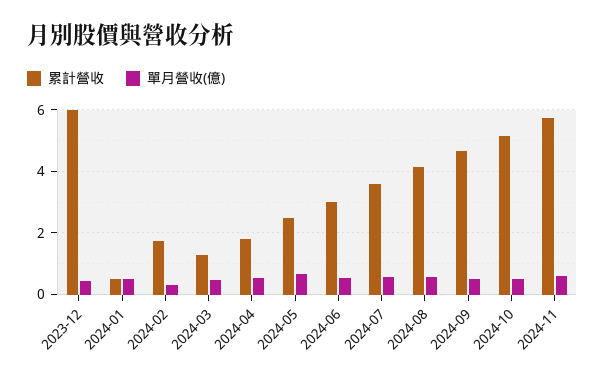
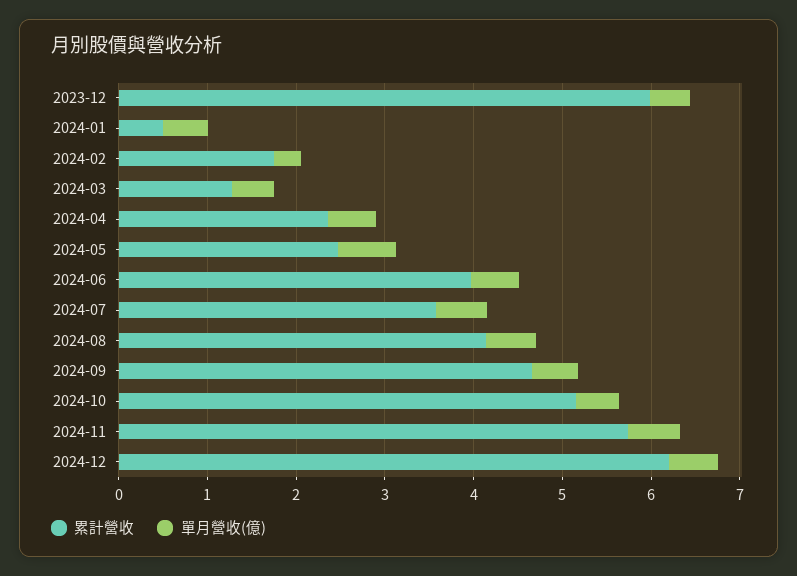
累計營收, 2024-04: 1.8 -> 2.4
累計營收, 2024-06: 3 -> 4
累計營收, 2024-12: none -> 6.2
單月營收(億), 2024-12: none -> 0.6

